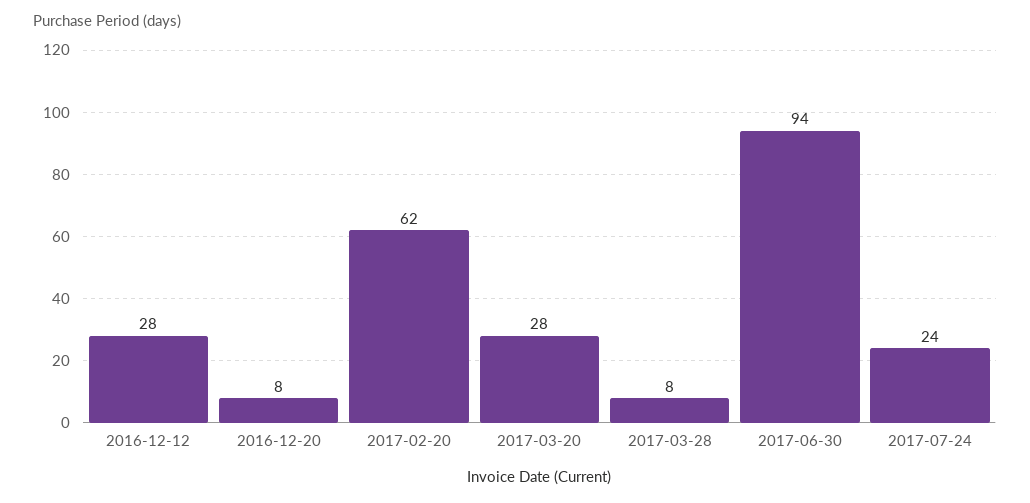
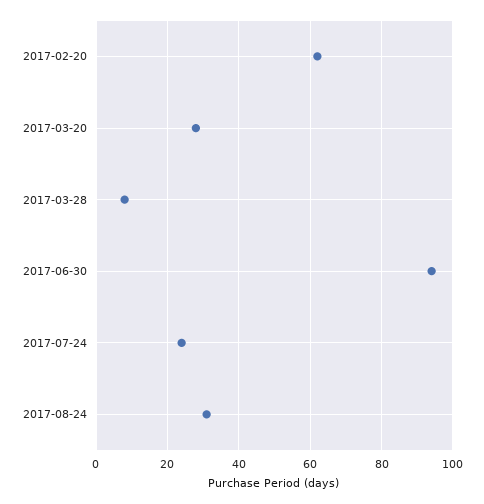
2016-12-12: 28 -> none
2016-12-20: 8 -> none
2017-08-24: none -> 30

